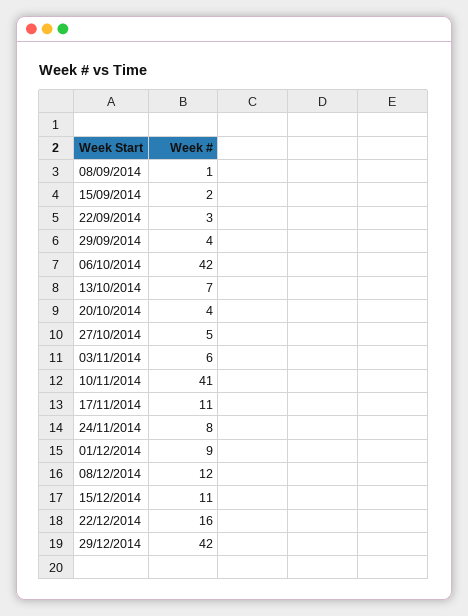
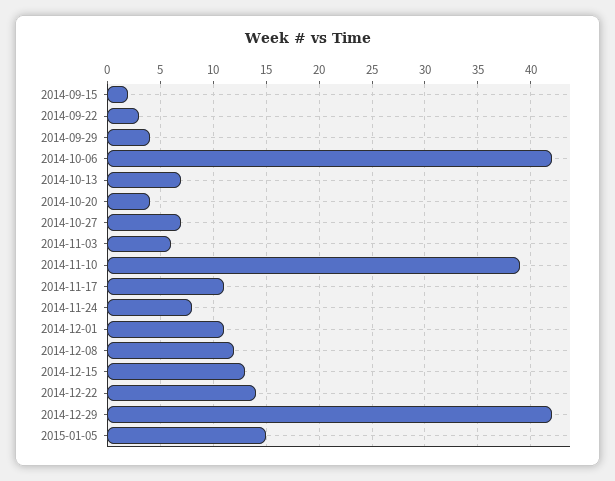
08/09/2014: 1 -> none
27/10/2014: 5 -> 7
10/11/2014: 41 -> 39
01/12/2014: 9 -> 11
15/12/2014: 11 -> 13
22/12/2014: 16 -> 14
2015-01-05: none -> 15

